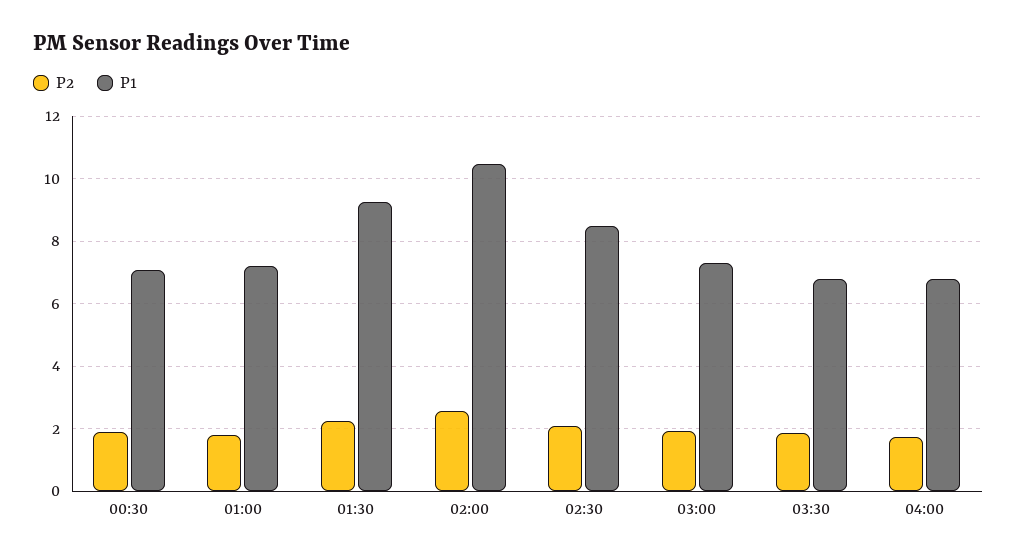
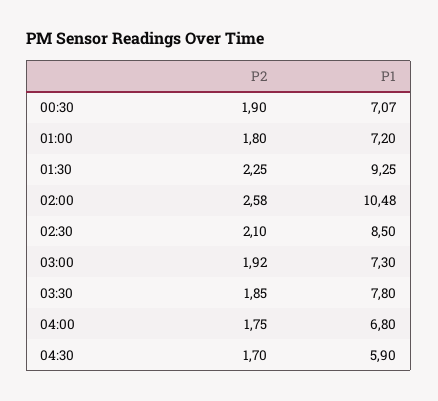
P1, 03:30: 6.8 -> 7.8
P2, 04:30: none -> 1.7
P1, 04:30: none -> 5.9

